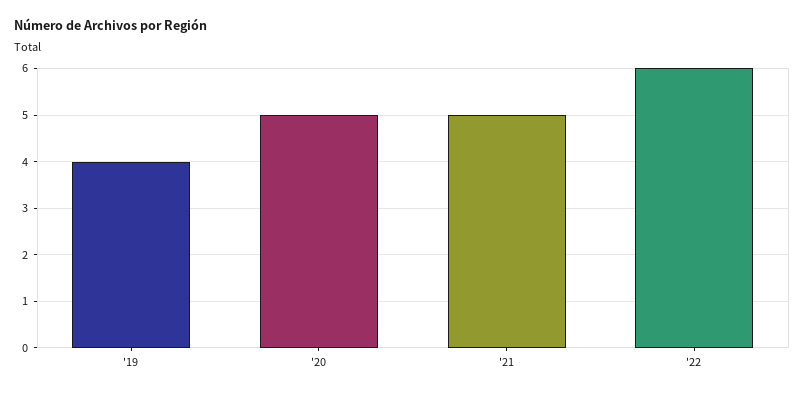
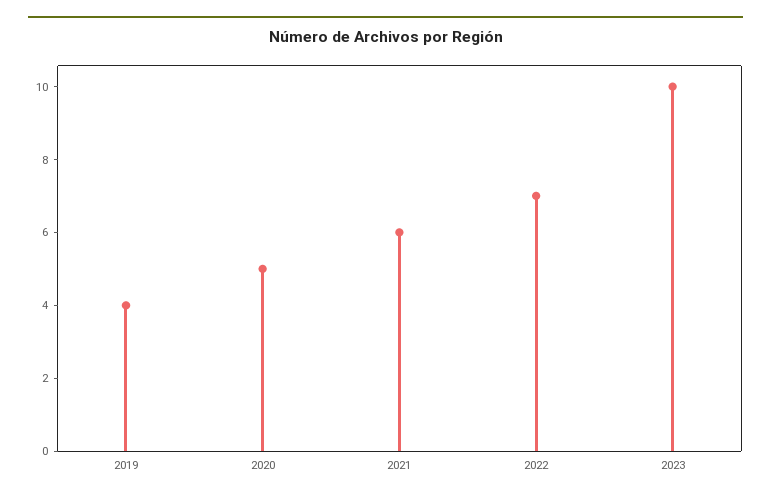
'21: 5 -> 6
'22: 6 -> 7
2023: none -> 10

